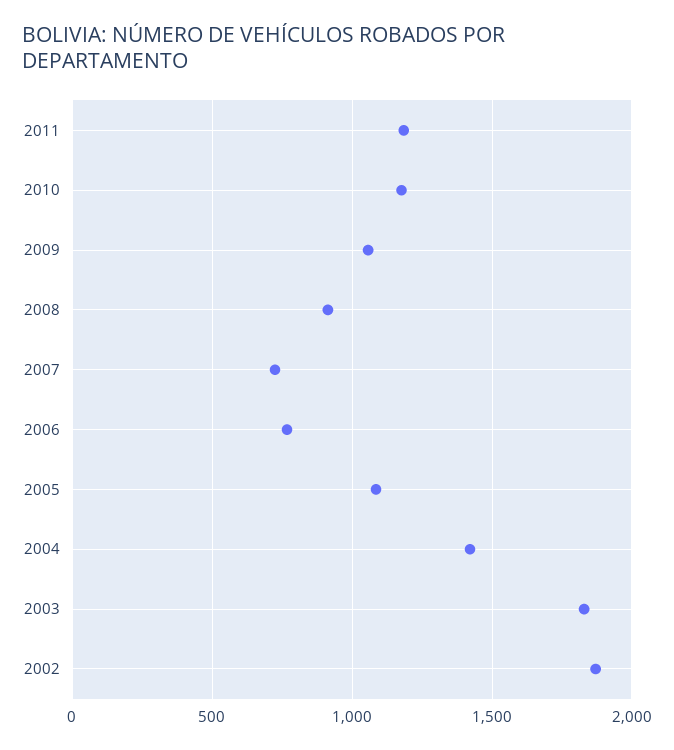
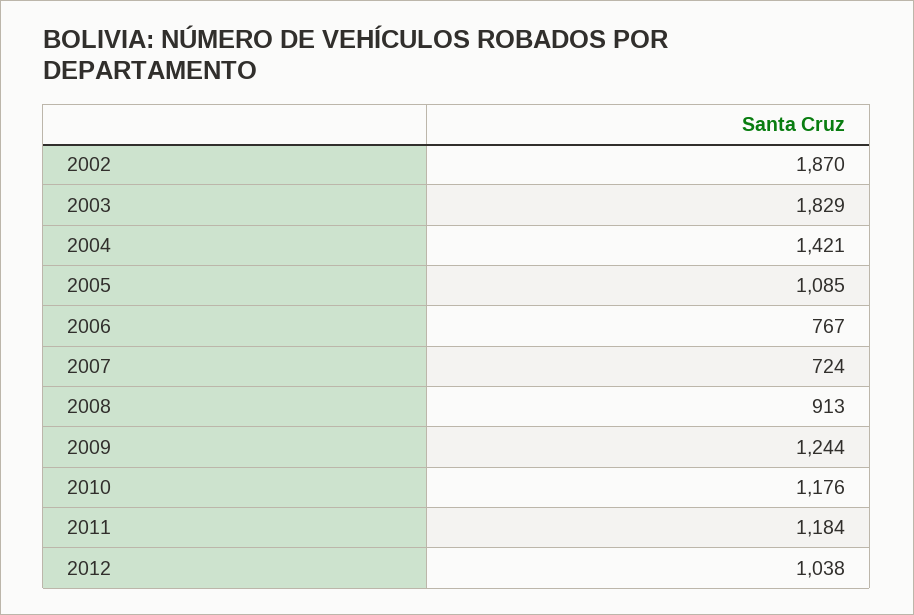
2009: 1050 -> 1244
2012: none -> 1038

